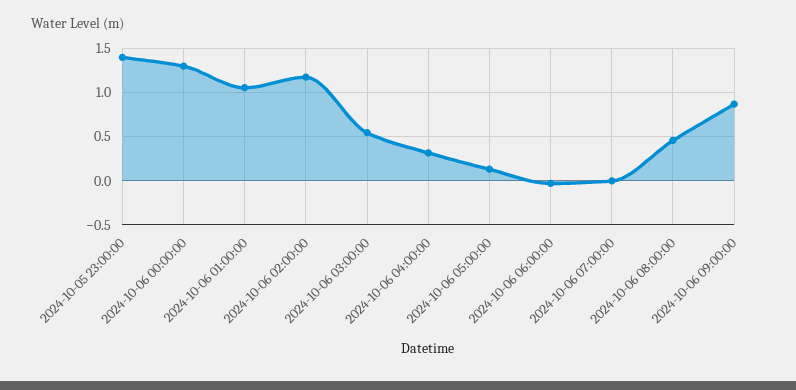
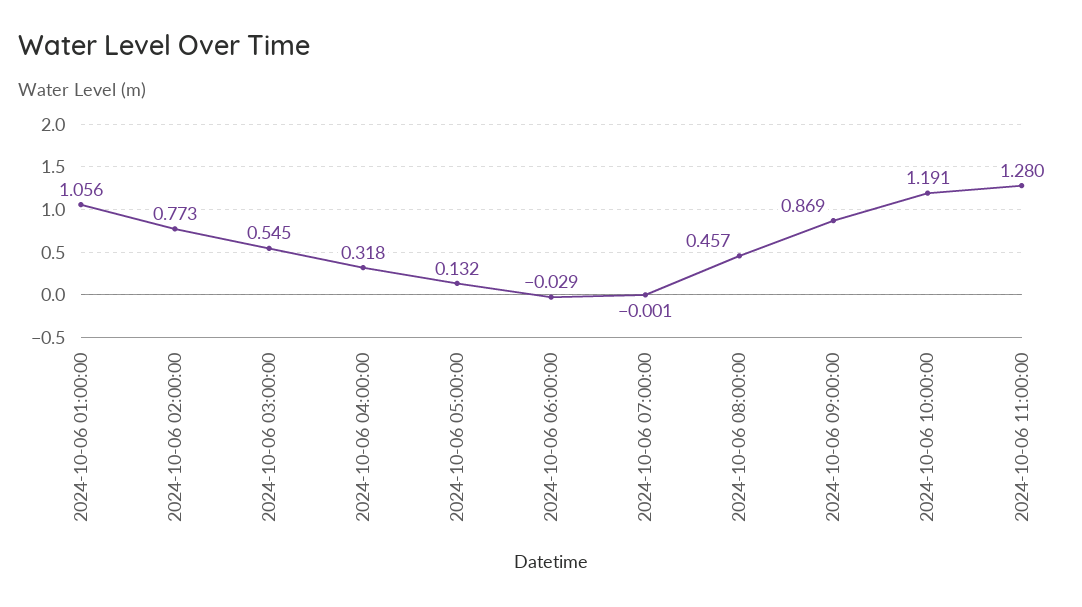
2024-10-05 23:00:00: 1.4 -> none
2024-10-06 00:00:00: 1.3 -> none
2024-10-06 02:00:00: 1.2 -> 0.773
2024-10-06 10:00:00: none -> 1.191
2024-10-06 11:00:00: none -> 1.28

